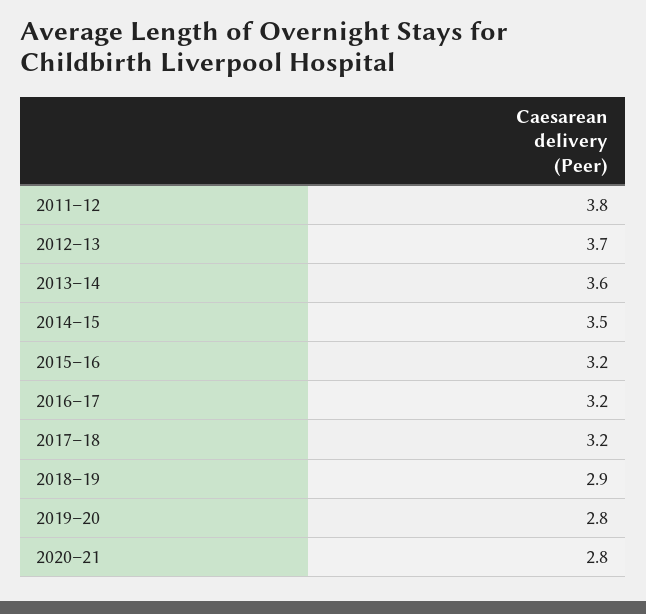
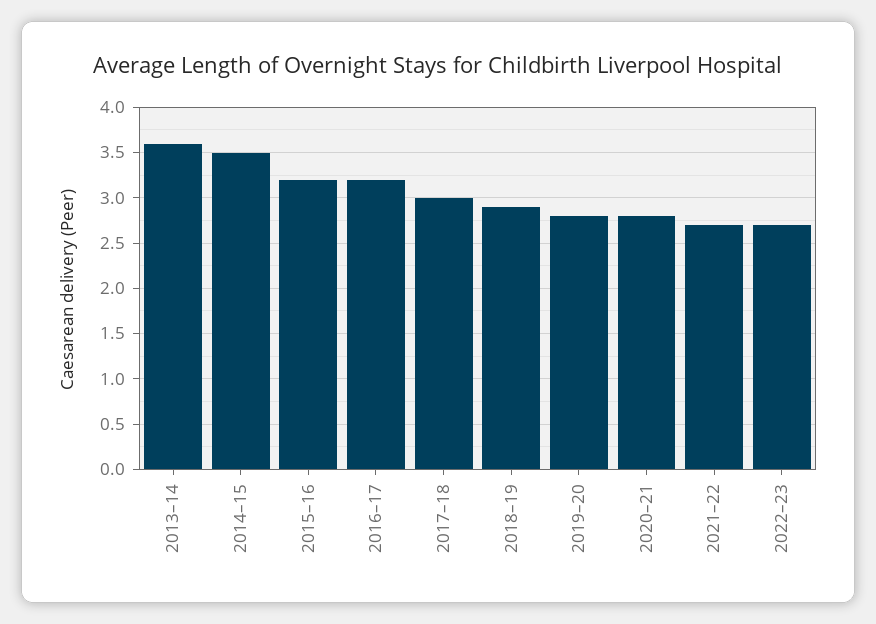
2011–12: 3.8 -> none
2012–13: 3.7 -> none
2017–18: 3.2 -> 3
2021–22: none -> 2.7
2022–23: none -> 2.7

